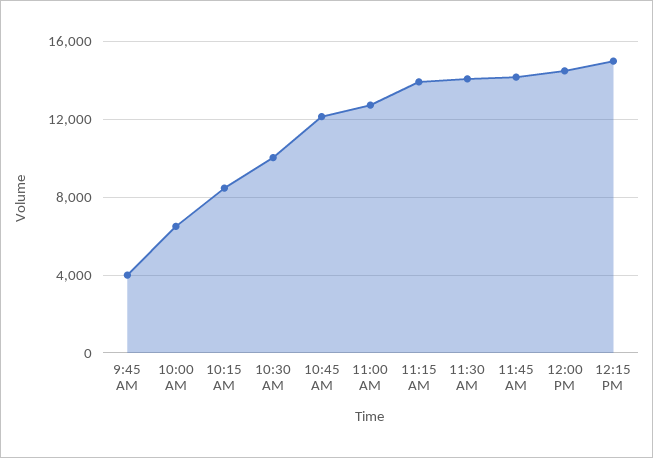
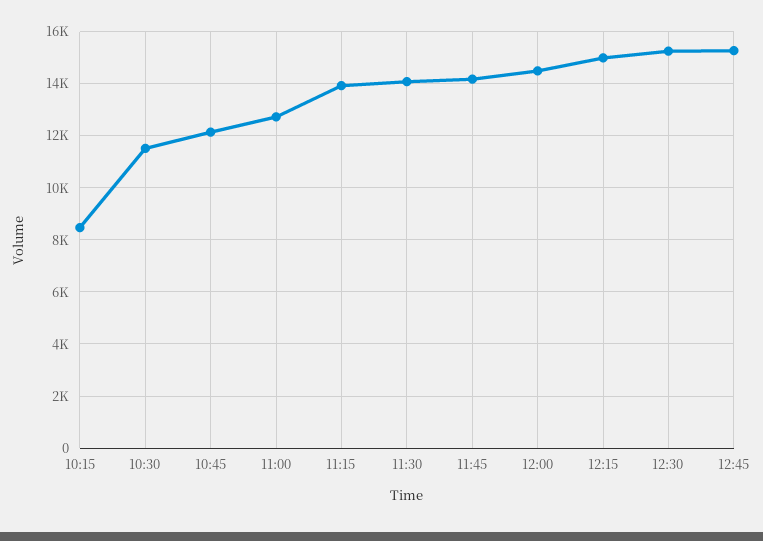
9:45 AM: 4000 -> none
10:00 AM: 6500 -> none
10:30 AM: 10000 -> 11500
12:30: none -> 15250
12:45: none -> 15250

